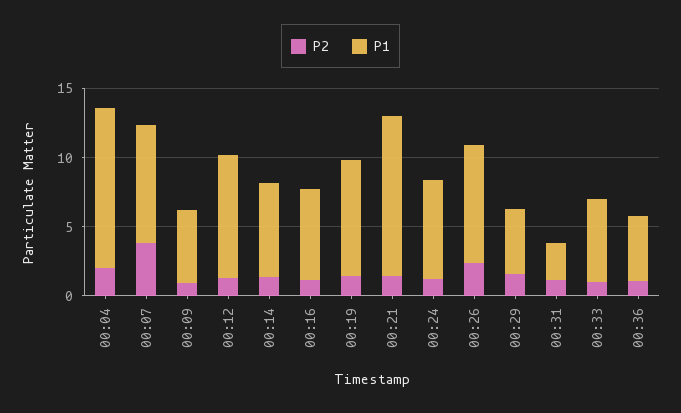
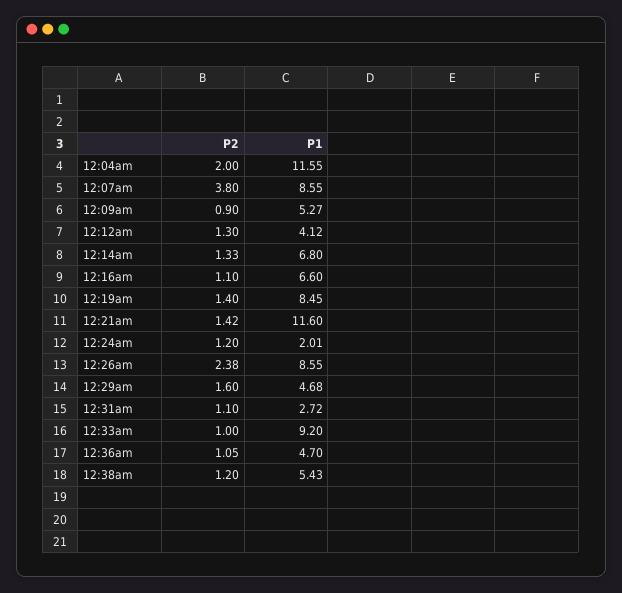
P1, 00:12: 9 -> 4.12
P1, 00:24: 7 -> 2.01
P1, 00:33: 6 -> 9.2
P2, 12:38am: none -> 1.2
P1, 12:38am: none -> 5.43

